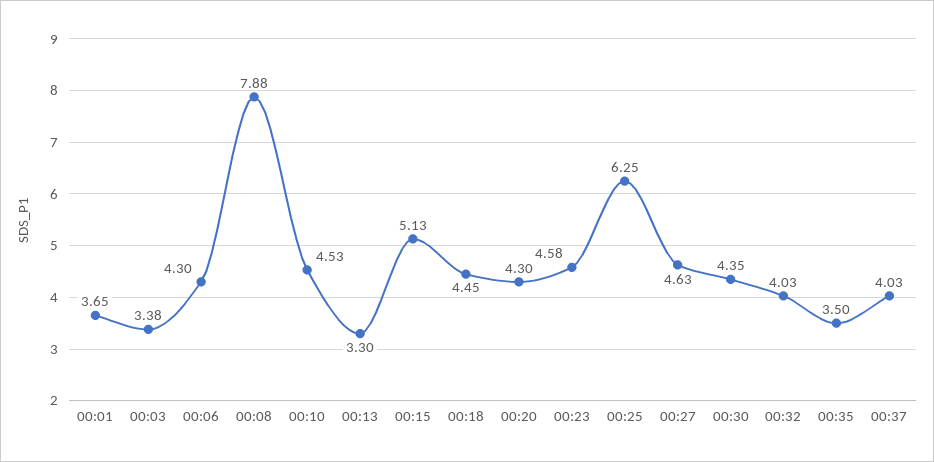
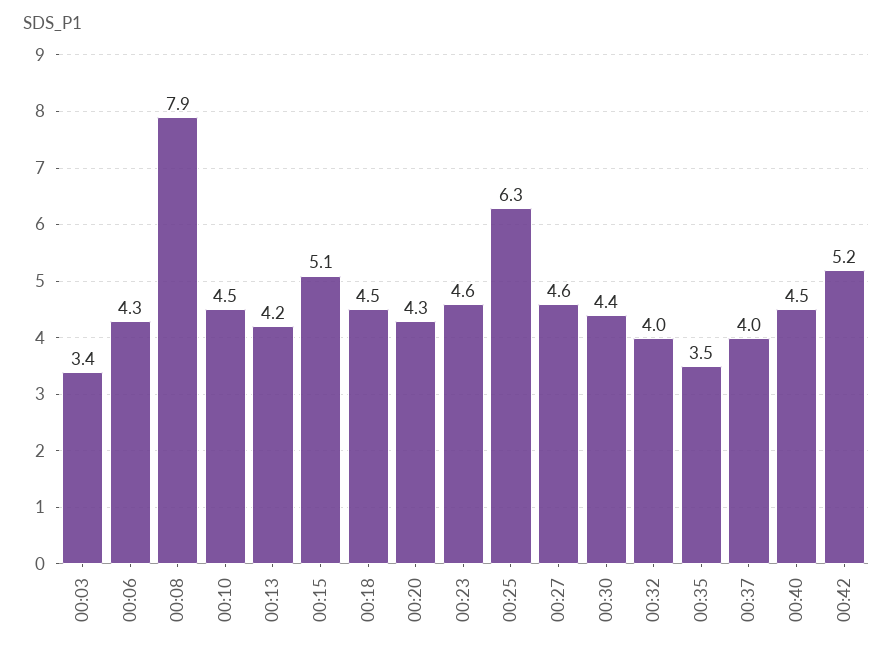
00:01: 3.65 -> none
00:13: 3.3 -> 4.2
00:40: none -> 4.5
00:42: none -> 5.2

